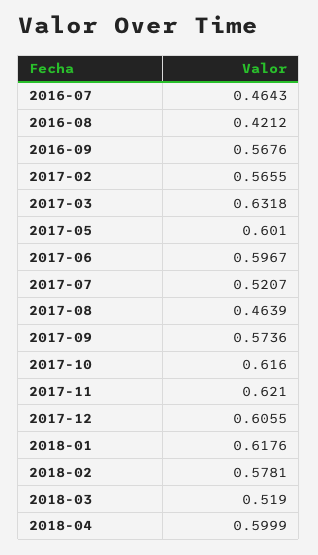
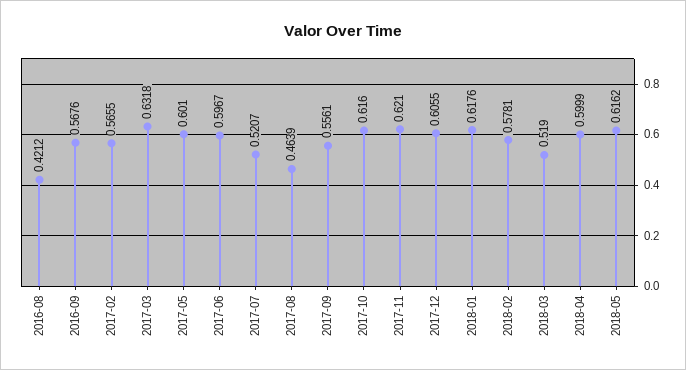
2016-07: 0.4643 -> none
2017-09: 0.5736 -> 0.5561
2018-05: none -> 0.6162

